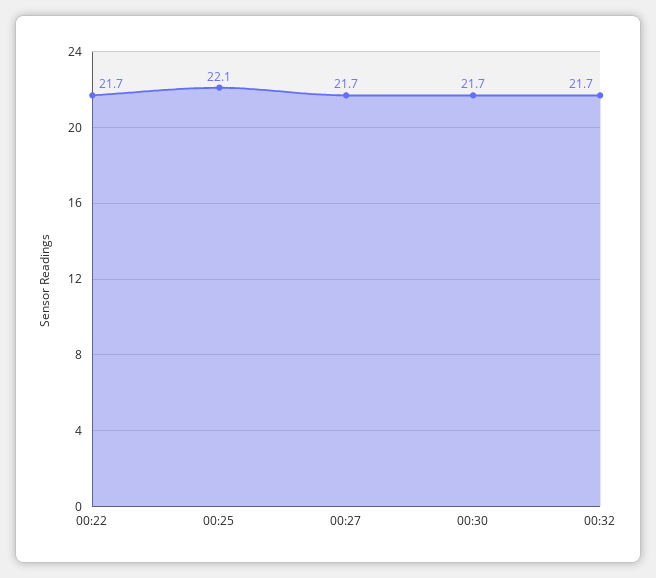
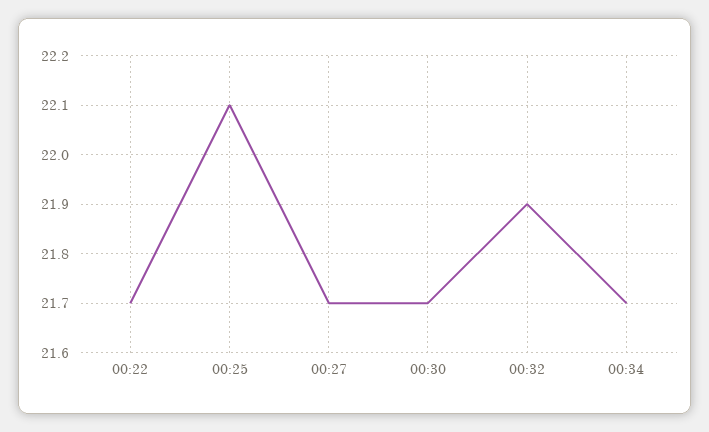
00:32: 21.7 -> 21.9
00:34: none -> 21.7

